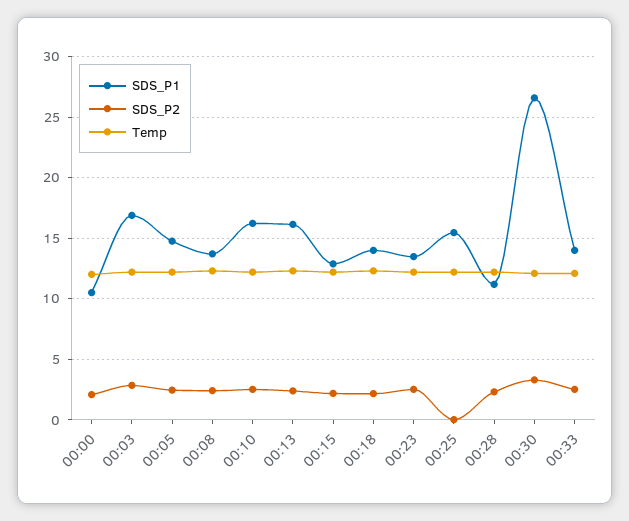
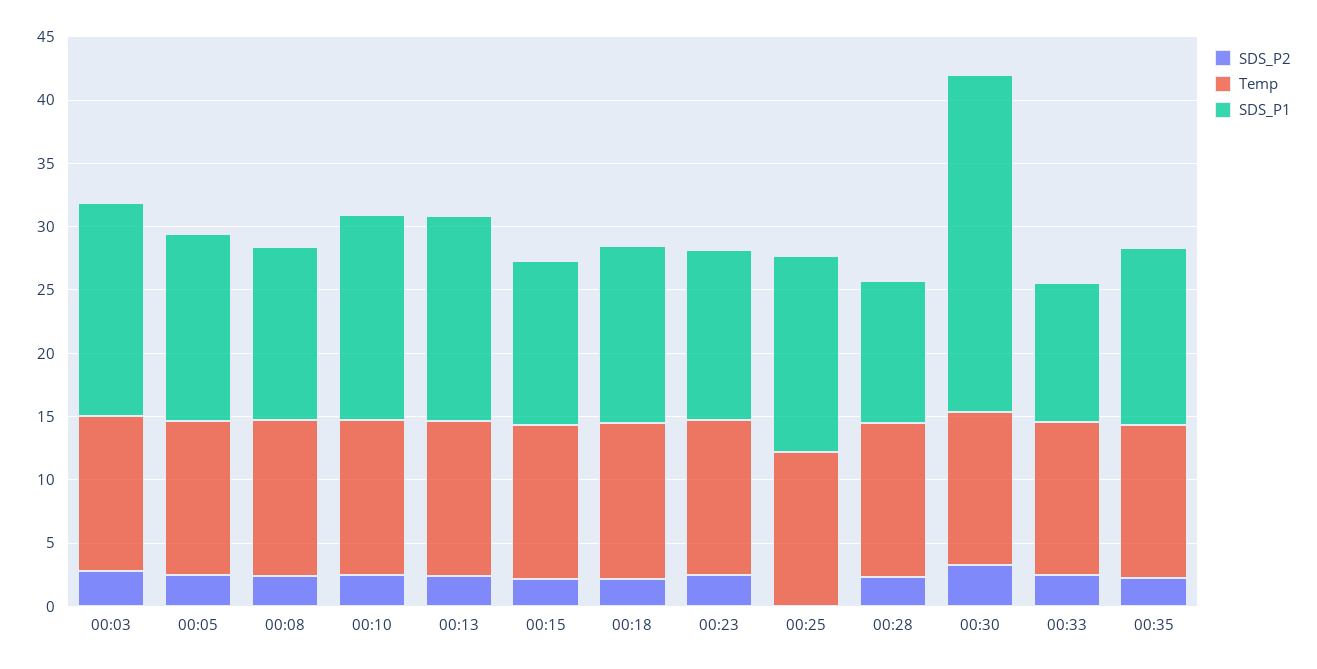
SDS_P1, 00:00: 10.5 -> none
SDS_P2, 00:00: 2 -> none
Temp, 00:00: 12 -> none
SDS_P1, 00:33: 14 -> 11
SDS_P2, 00:35: none -> 2
Temp, 00:35: none -> 12
SDS_P1, 00:35: none -> 14

